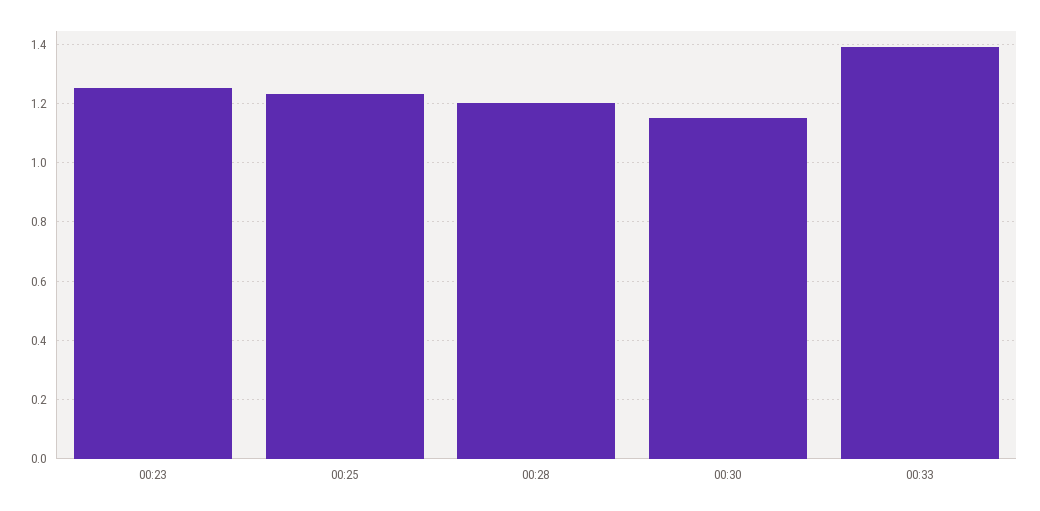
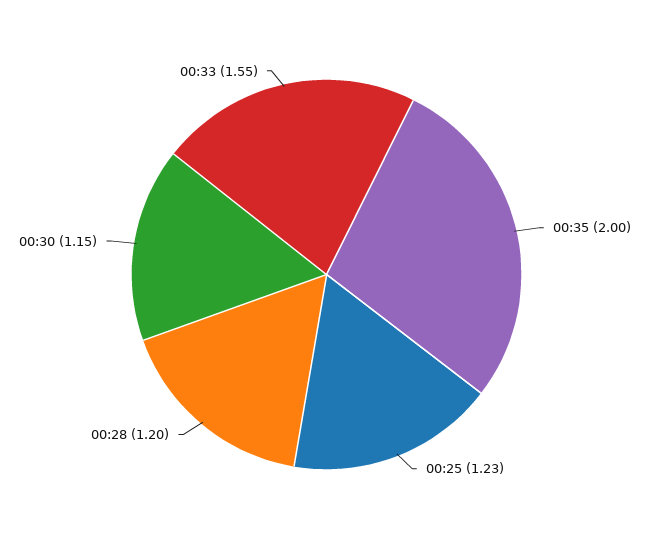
00:23: 1.25 -> none
00:33: 1.4 -> 1.55
00:35: none -> 2

